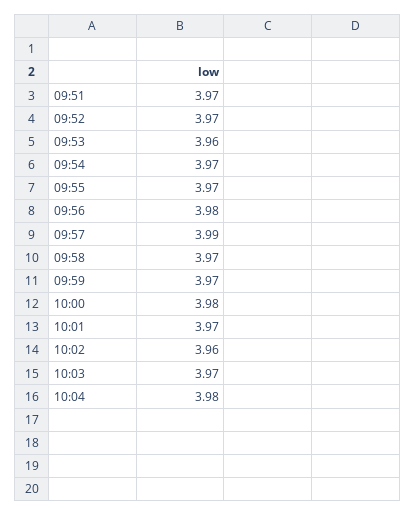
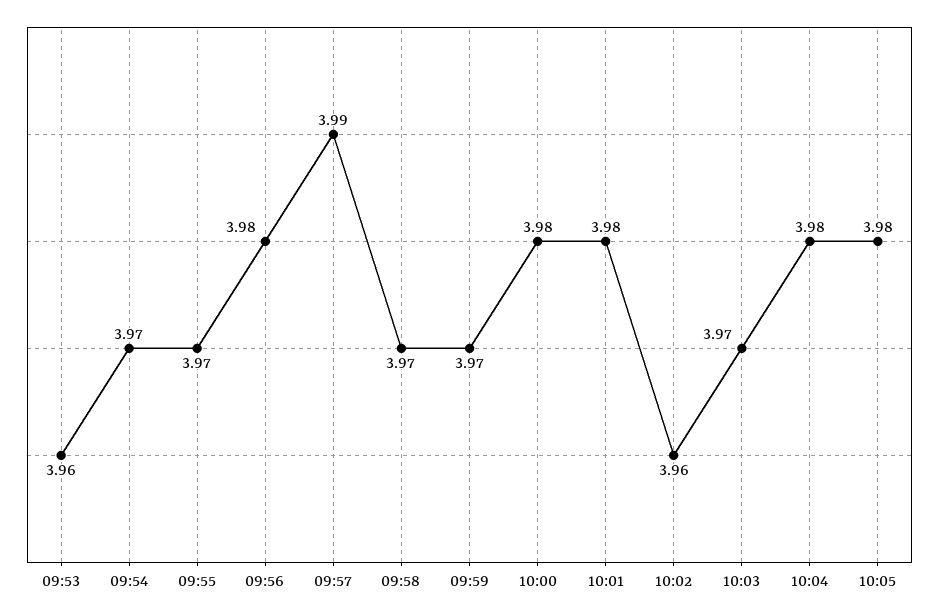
09:51: 3.97 -> none
09:52: 3.97 -> none
10:01: 3.97 -> 3.98
10:05: none -> 3.98

